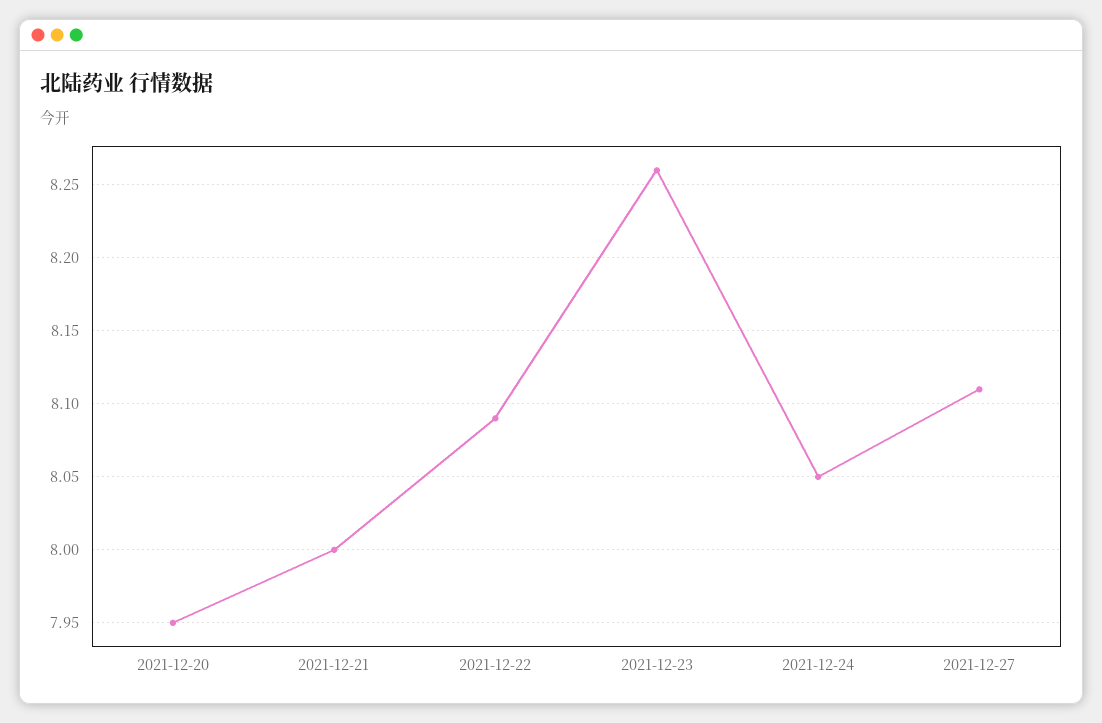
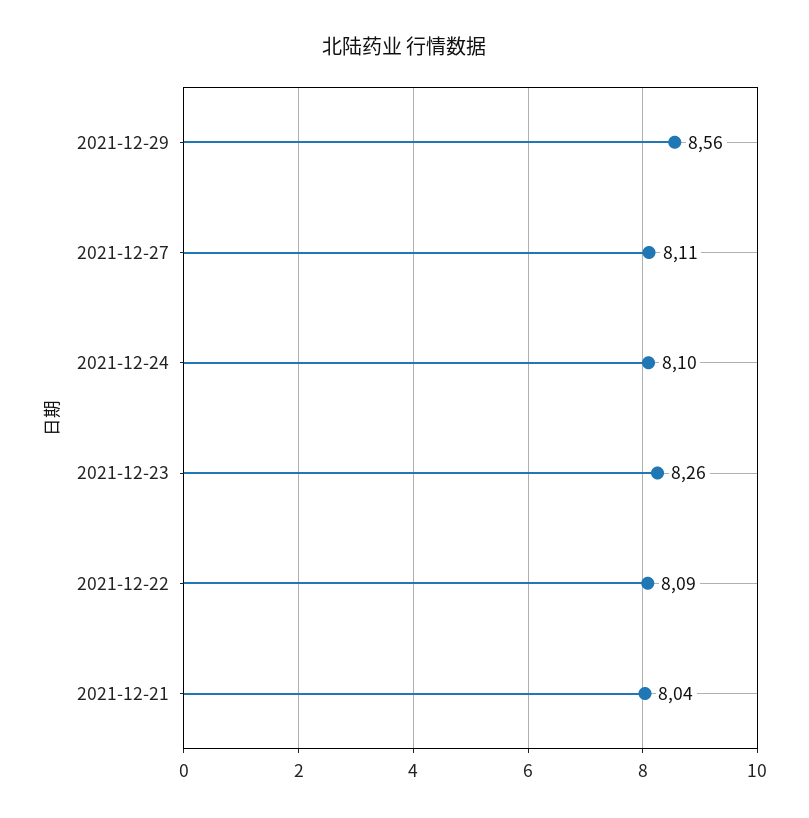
2021-12-20: 7.95 -> none
2021-12-21: 8 -> 8.04
2021-12-24: 8.05 -> 8.1
2021-12-29: none -> 8.56

